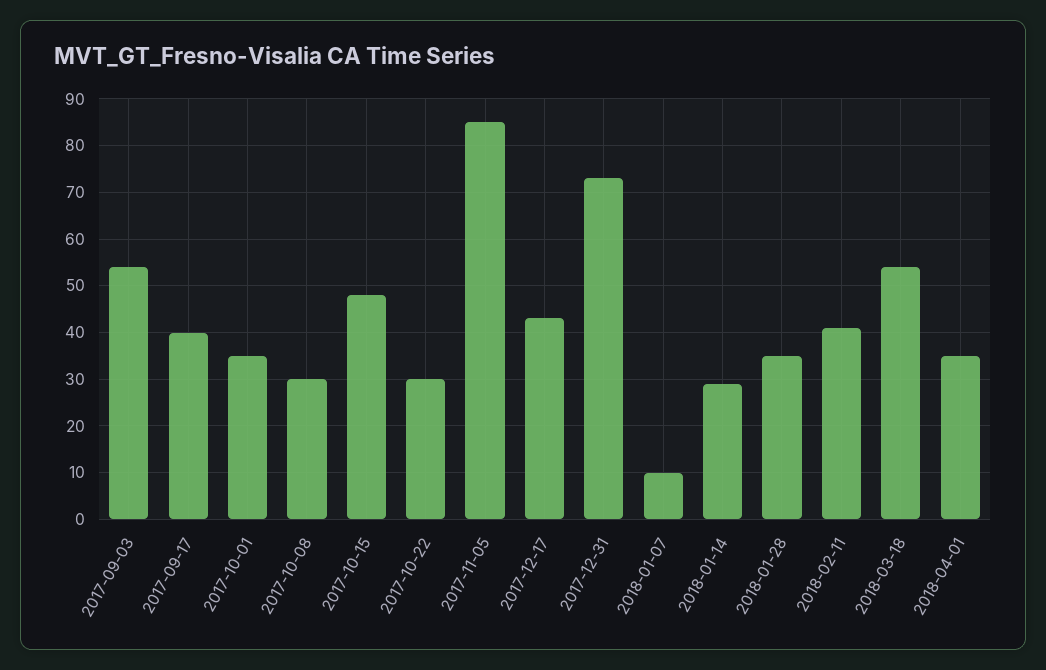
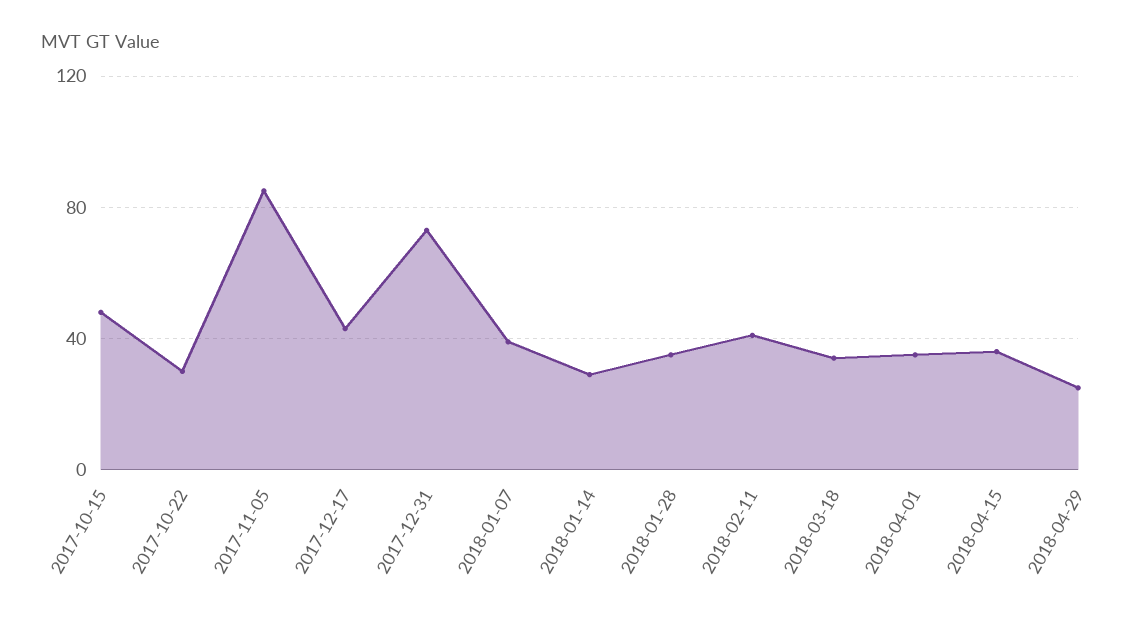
2017-09-03: 55 -> none
2017-09-17: 40 -> none
2017-10-01: 35 -> none
2017-10-08: 30 -> none
2018-01-07: 10 -> 40
2018-03-18: 55 -> 35
2018-04-15: none -> 35
2018-04-29: none -> 25

